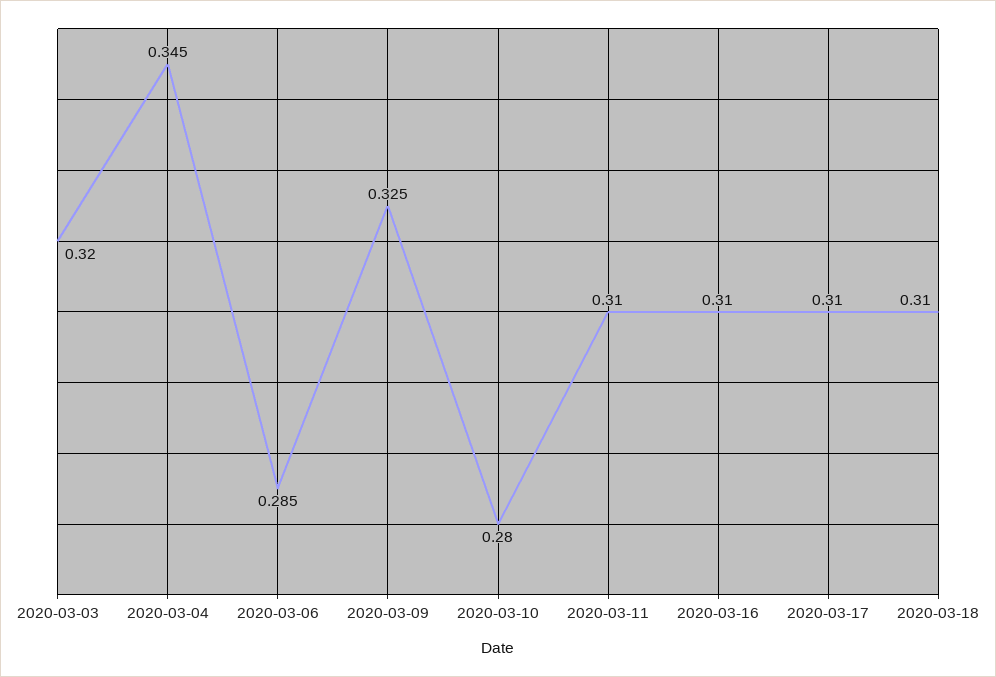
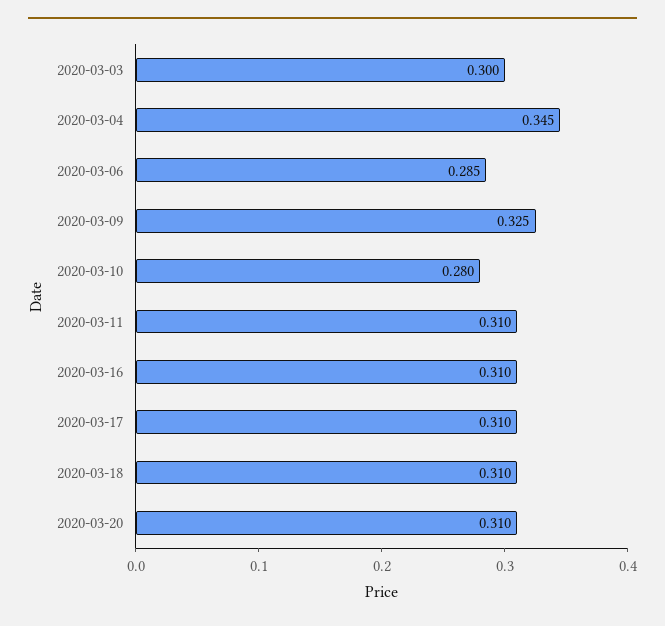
2020-03-03: 0.32 -> 0.3
2020-03-20: none -> 0.31

